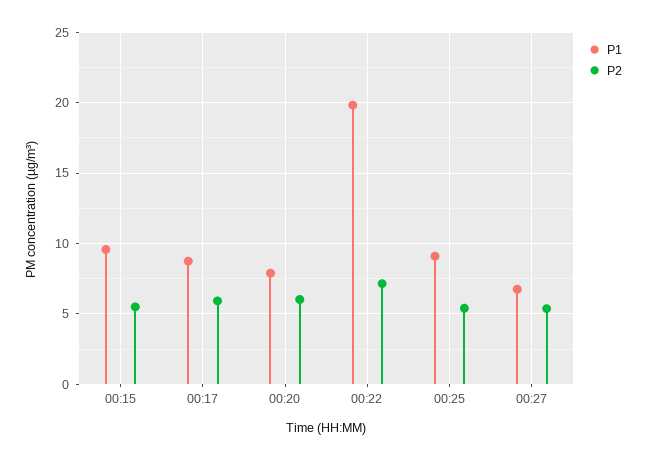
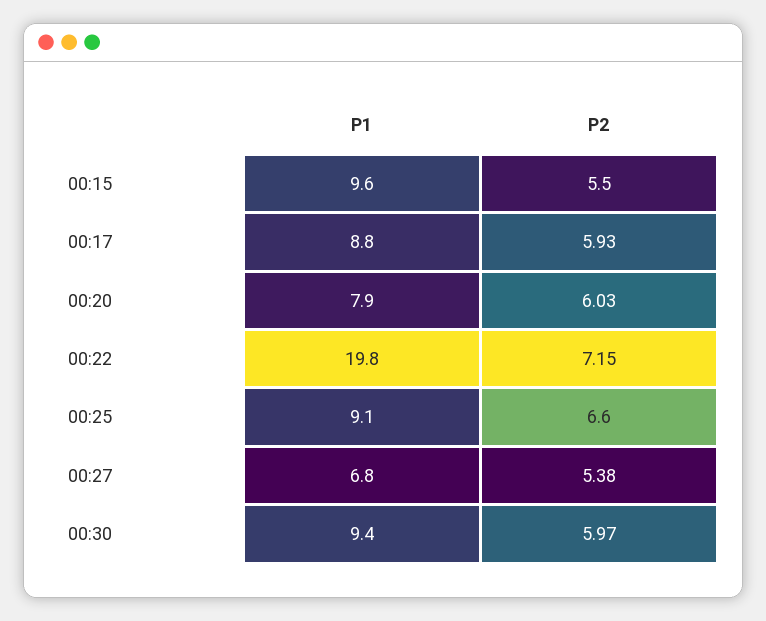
P2, 00:25: 5.5 -> 6.6
P1, 00:30: none -> 9.4
P2, 00:30: none -> 5.97

